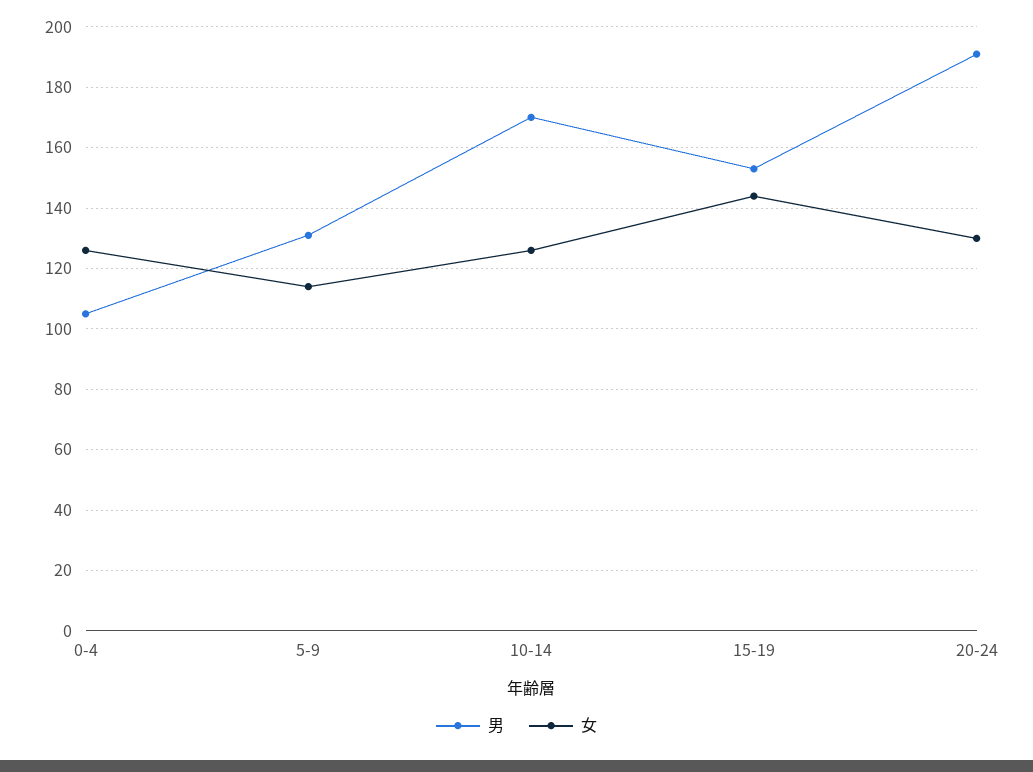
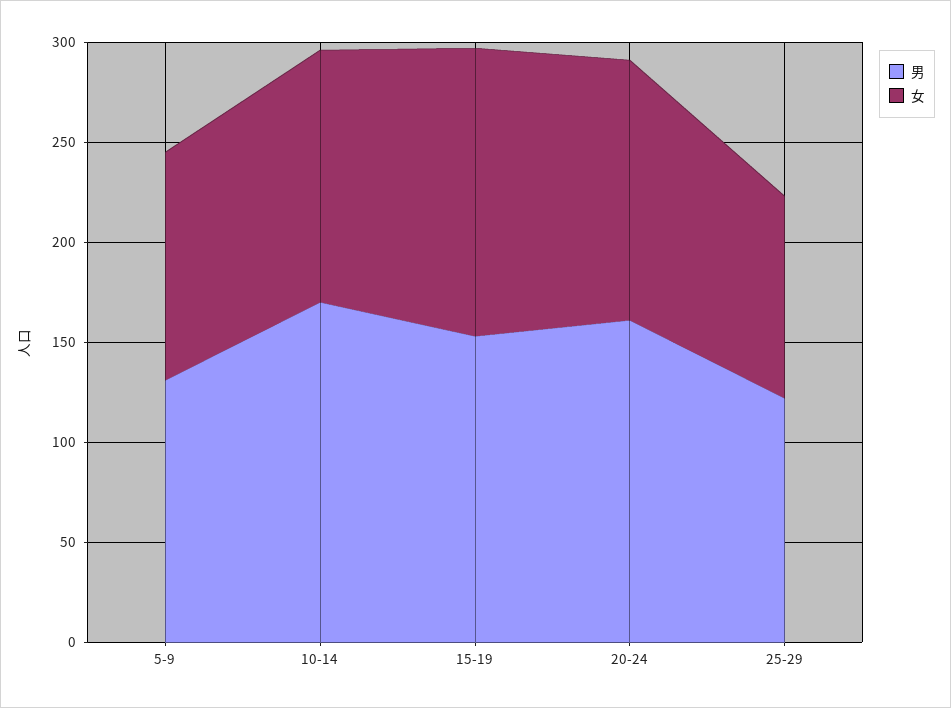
男, 0-4: 105 -> none
女, 0-4: 125 -> none
男, 20-24: 190 -> 160
男, 25-29: none -> 120
女, 25-29: none -> 100

